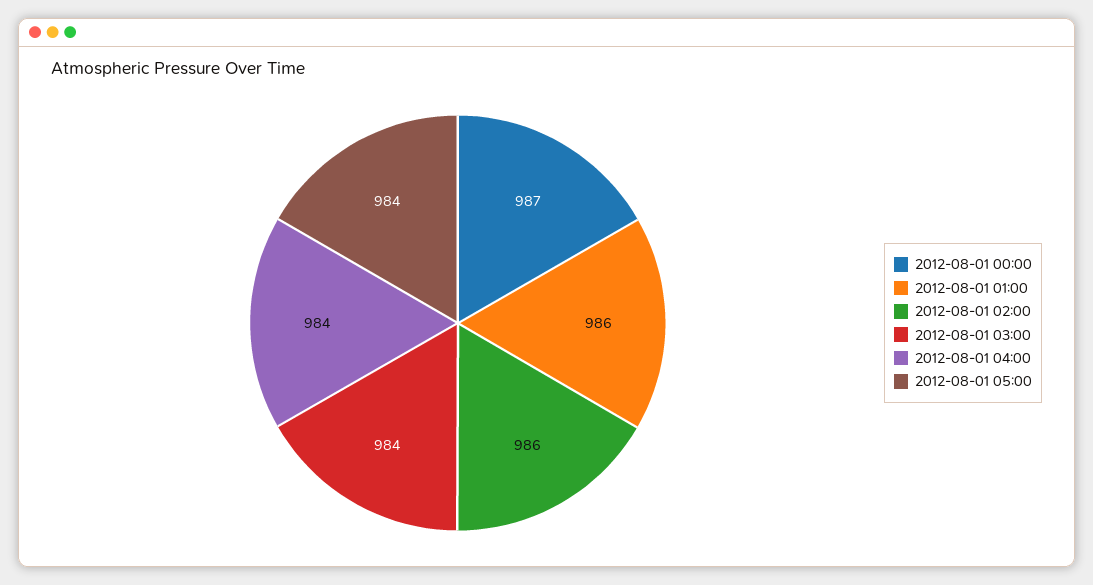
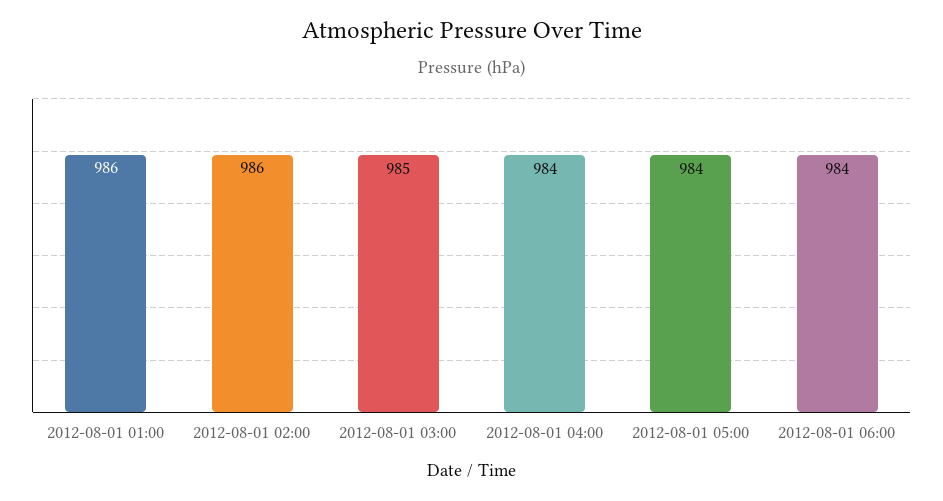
2012-08-01 00:00: 987 -> none
2012-08-01 03:00: 984 -> 985
2012-08-01 06:00: none -> 984

